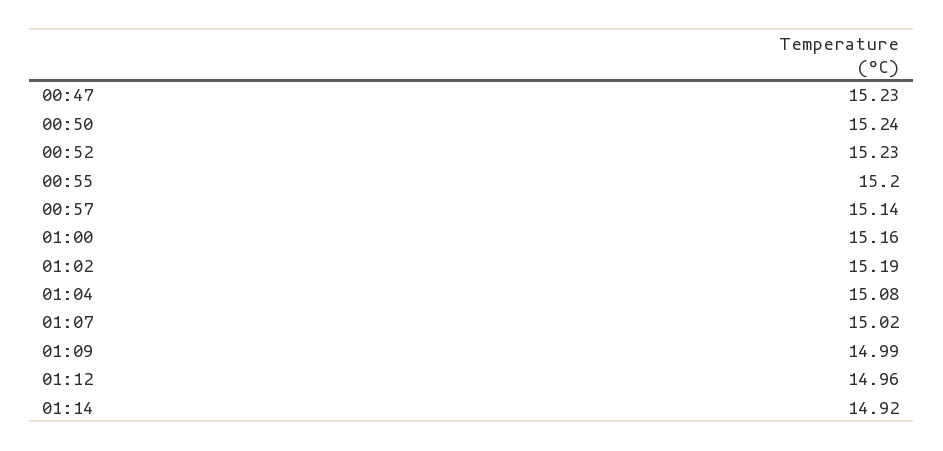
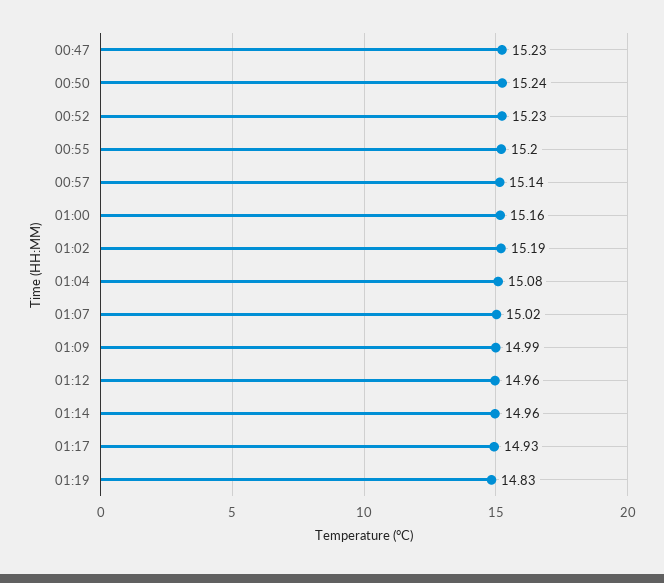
01:14: 14.92 -> 14.96
01:17: none -> 14.93
01:19: none -> 14.83

